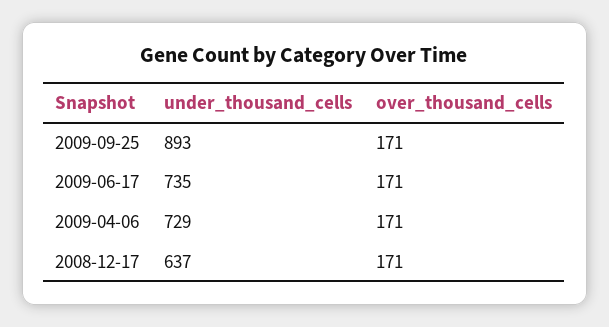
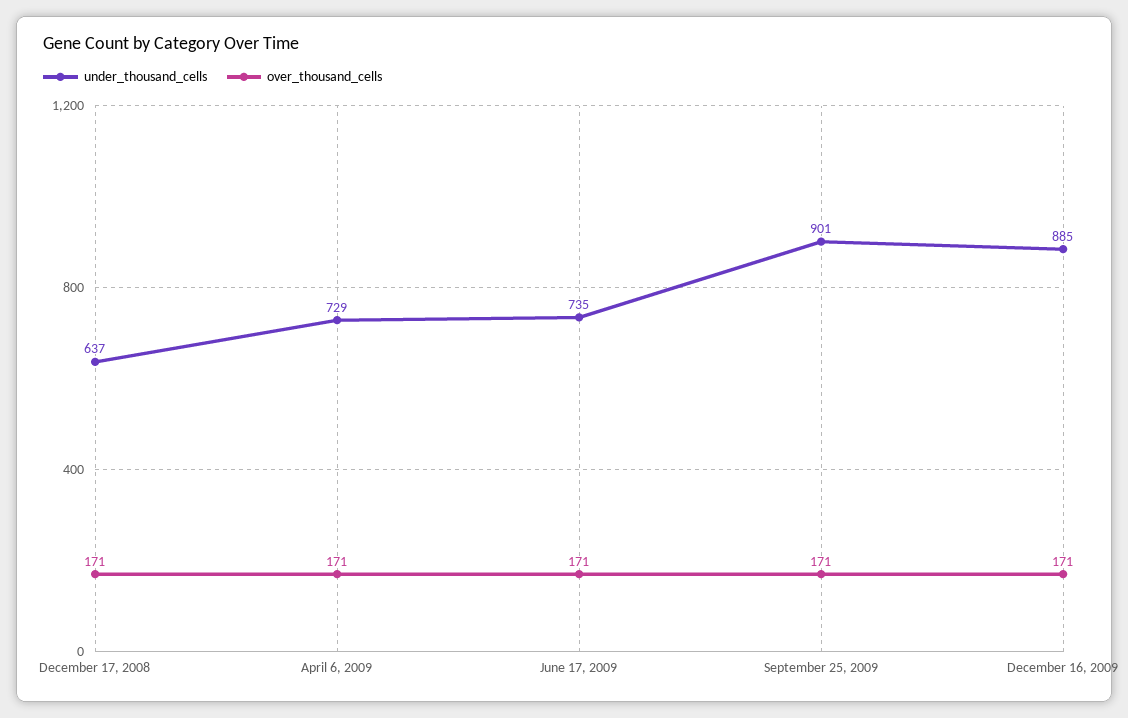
under_thousand_cells, 2009-09-25: 893 -> 901
under_thousand_cells, December 16, 2009: none -> 885
over_thousand_cells, December 16, 2009: none -> 171

